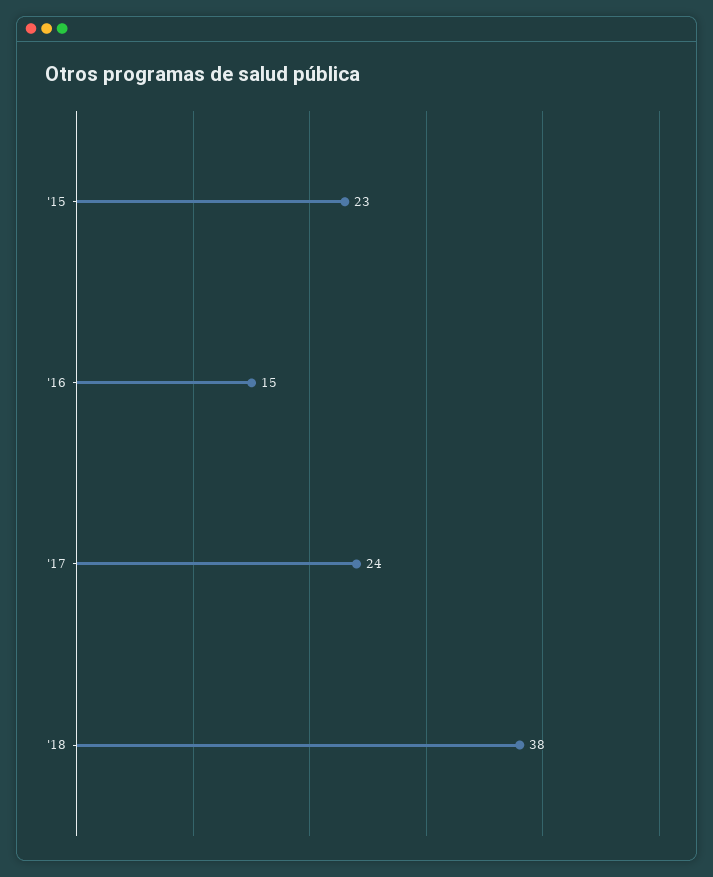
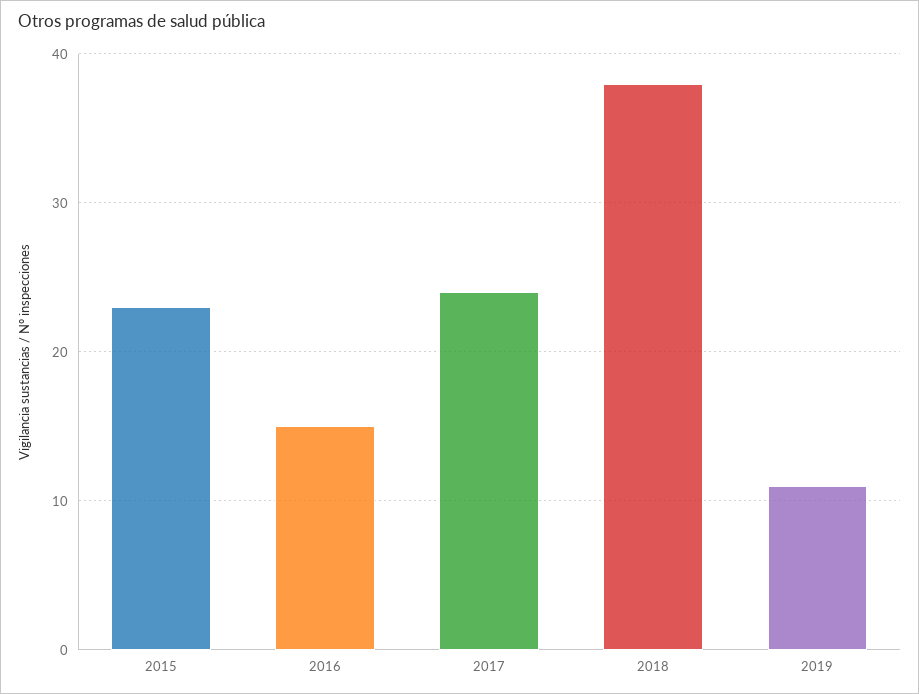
2019: none -> 11

